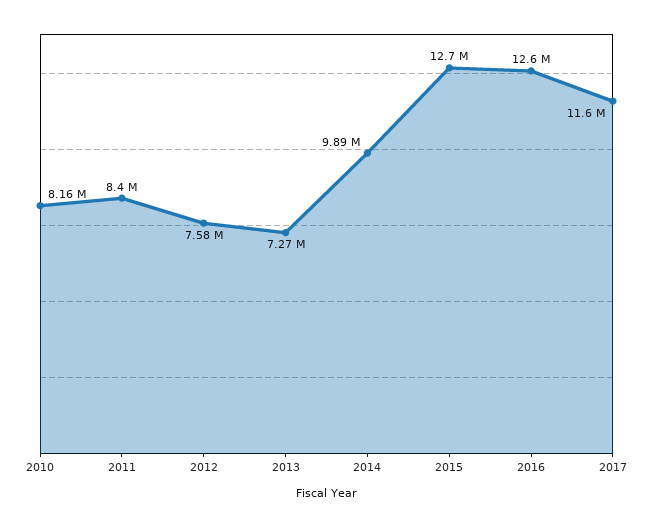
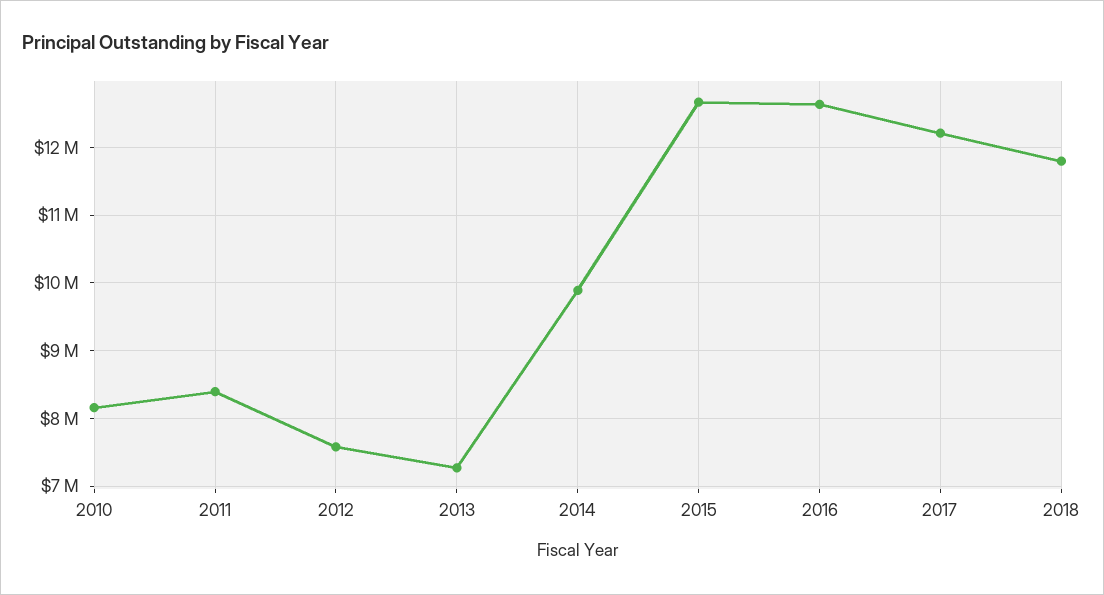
2017: 11600000 -> 12200000
2018: none -> 11800000

